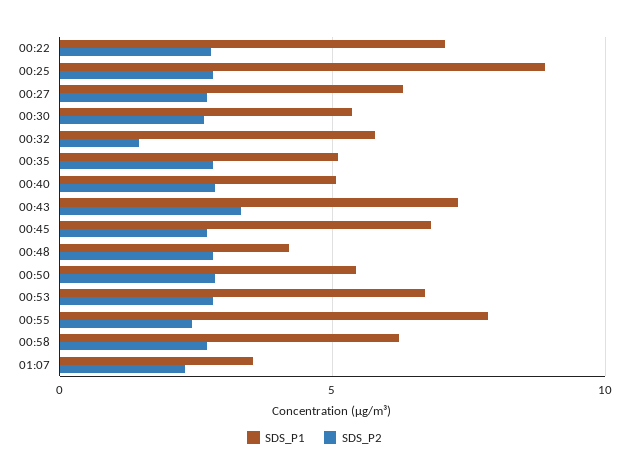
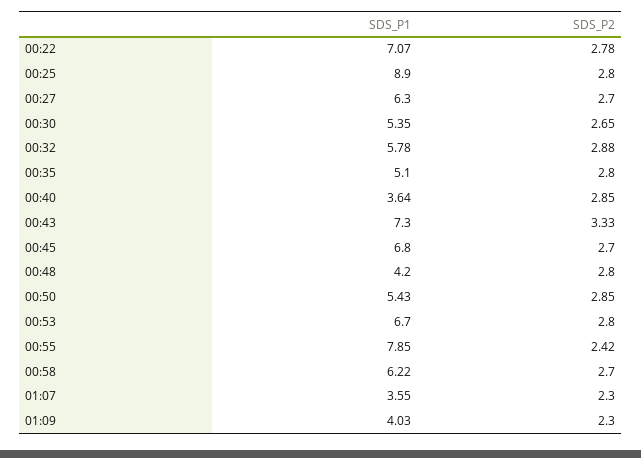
SDS_P2, 00:32: 1.5 -> 2.88
SDS_P1, 00:40: 5 -> 3.64
SDS_P1, 01:09: none -> 4.03
SDS_P2, 01:09: none -> 2.3

